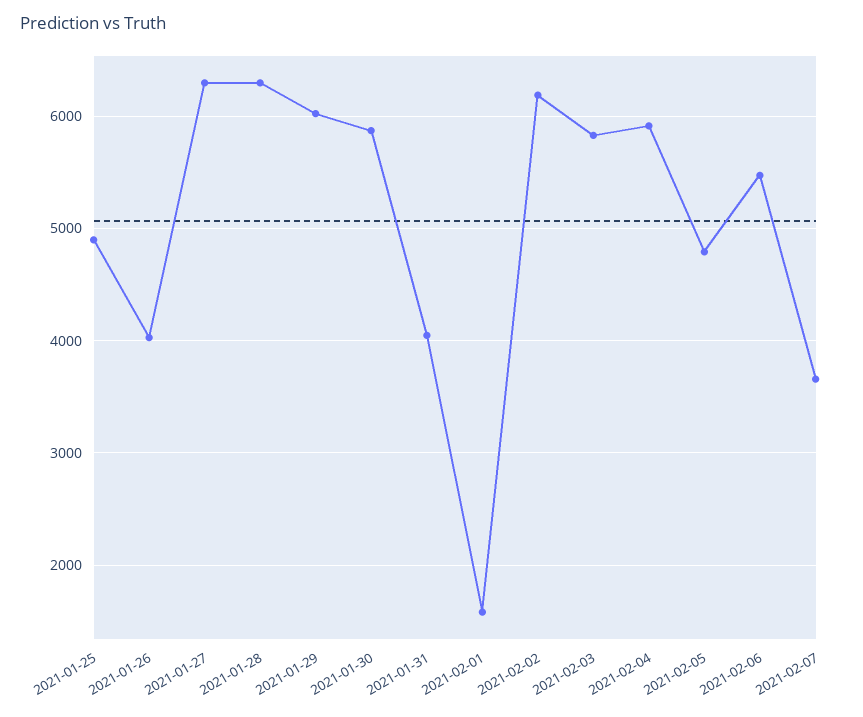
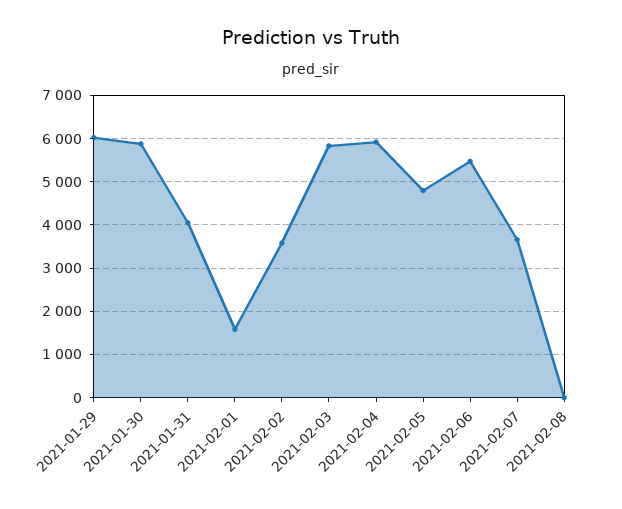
2021-01-25: 4900 -> none
2021-01-26: 4000 -> none
2021-01-27: 6300 -> none
2021-01-28: 6300 -> none
2021-02-02: 6200 -> 3600
2021-02-08: none -> 0

